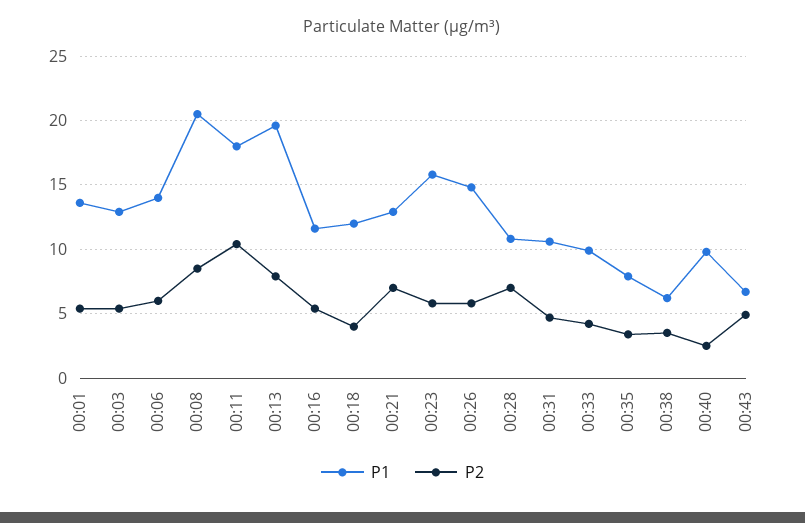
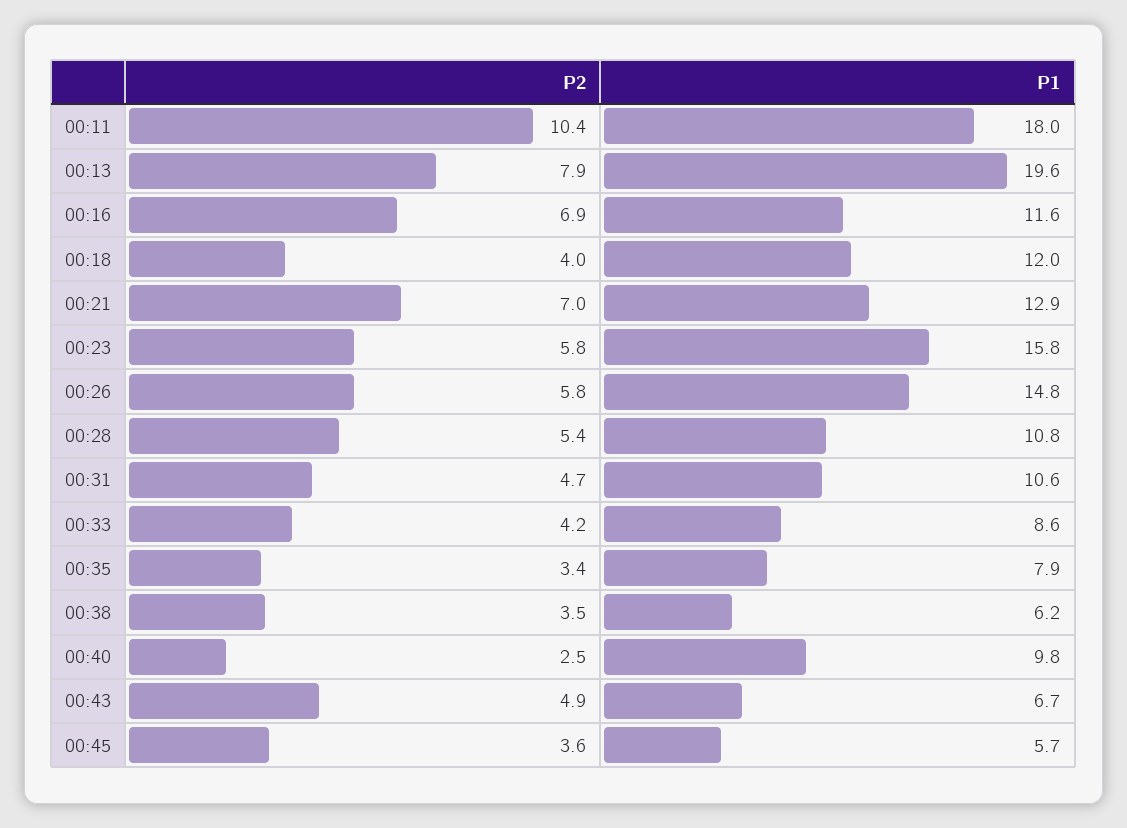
P1, 00:01: 13.5 -> none
P2, 00:01: 5.5 -> none
P1, 00:03: 13 -> none
P2, 00:03: 5.5 -> none
P1, 00:06: 14 -> none
P2, 00:06: 6 -> none
P1, 00:08: 20.5 -> none
P2, 00:08: 8.5 -> none
P2, 00:16: 5.5 -> 6.9
P2, 00:28: 7 -> 5.4
P1, 00:33: 10 -> 8.6
P2, 00:45: none -> 3.6
P1, 00:45: none -> 5.7

